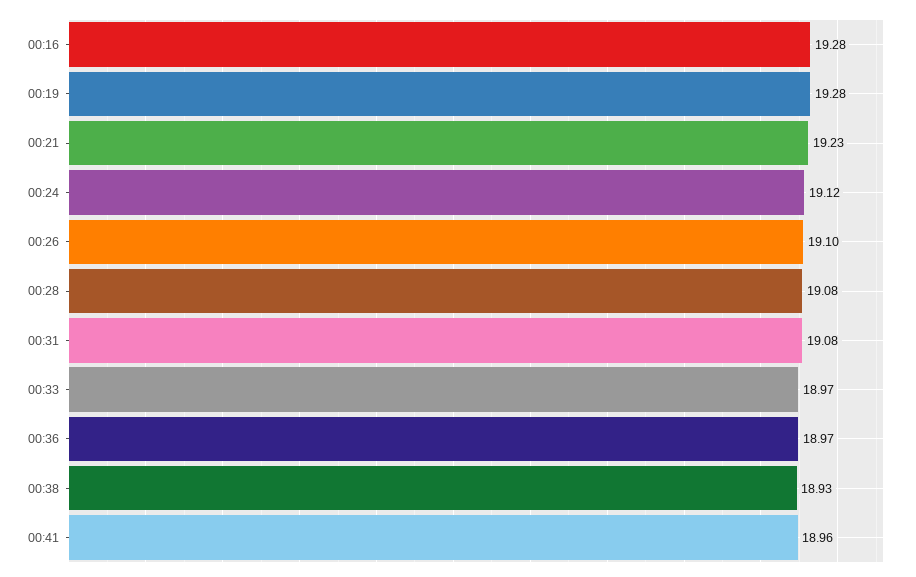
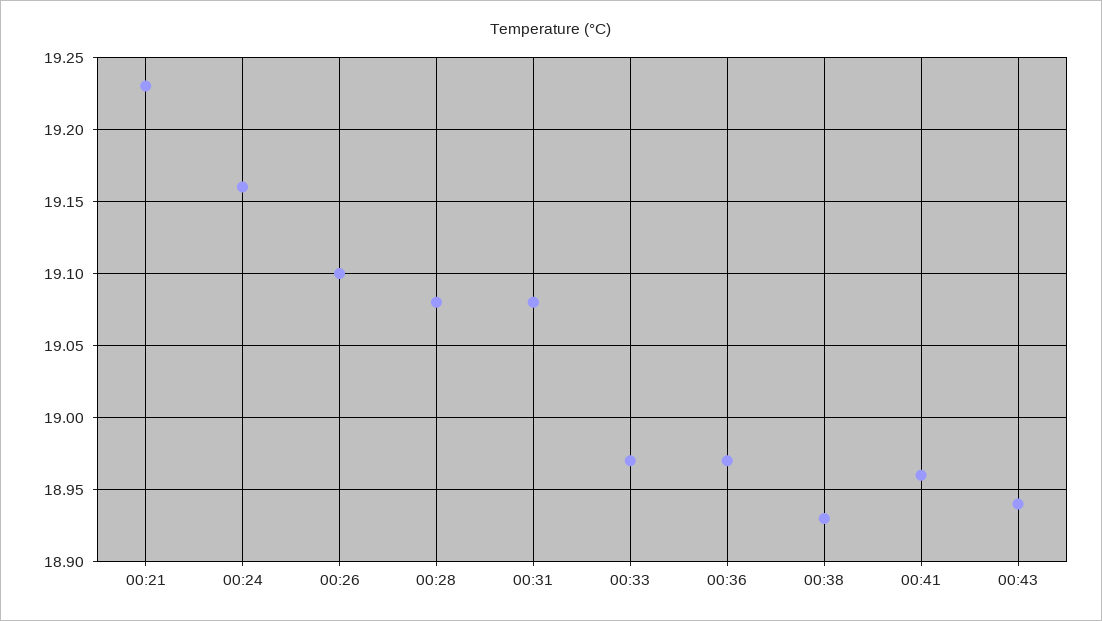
00:16: 19.28 -> none
00:19: 19.28 -> none
00:24: 19.12 -> 19.16
00:43: none -> 18.94

